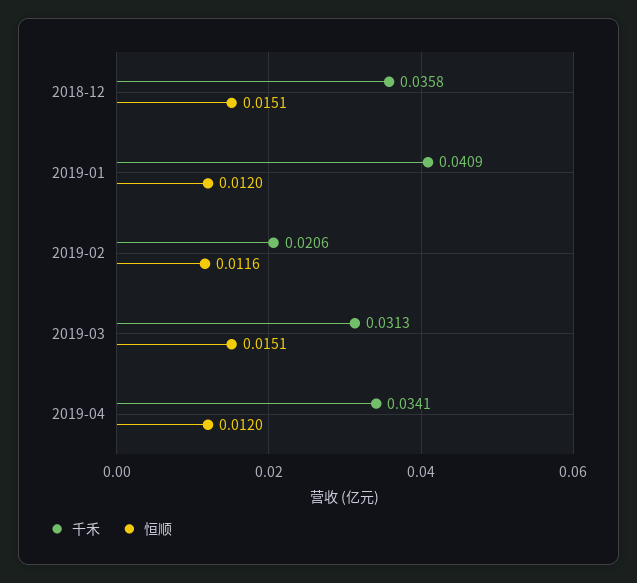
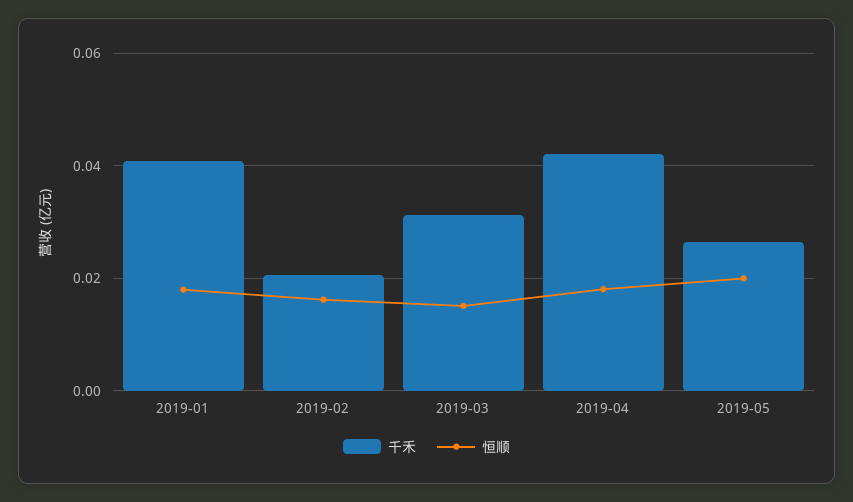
千禾, 2018-12: 0.0358 -> none
恒顺, 2018-12: 0.0151 -> none
恒顺, 2019-01: 0.012 -> 0.018
恒顺, 2019-02: 0.0116 -> 0.016
千禾, 2019-04: 0.0341 -> 0.042
恒顺, 2019-04: 0.012 -> 0.018
千禾, 2019-05: none -> 0.026
恒顺, 2019-05: none -> 0.02

